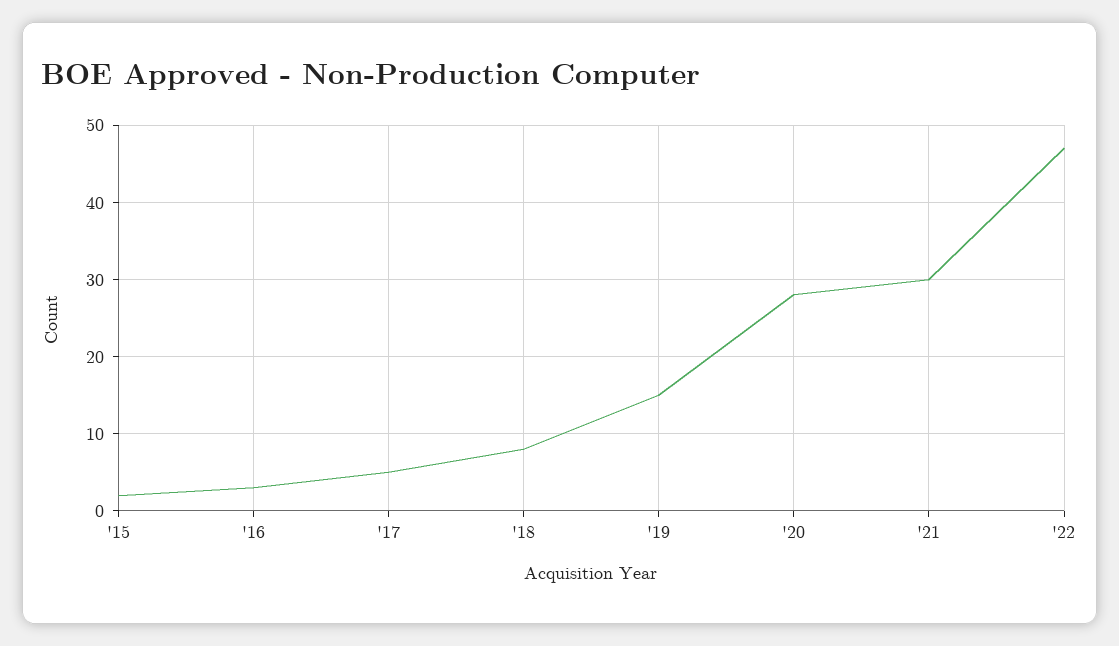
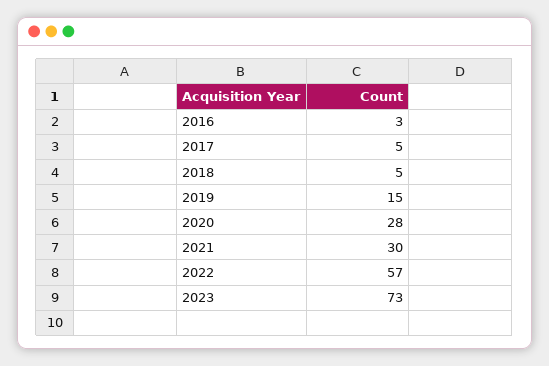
'15: 2 -> none
'18: 8 -> 5
'22: 47 -> 57
2023: none -> 73

